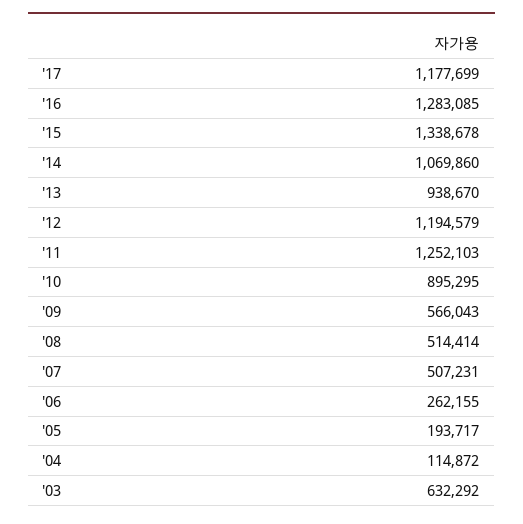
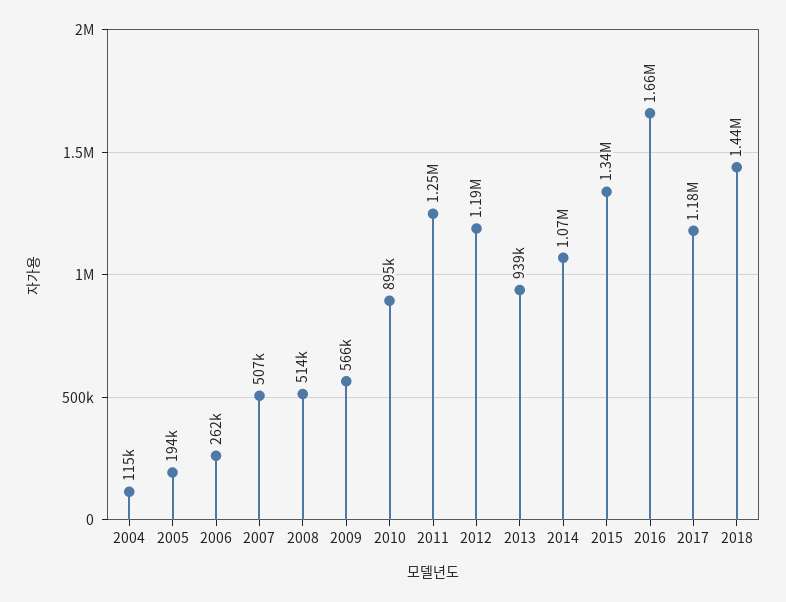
'16: 1283085 -> 1660000
'03: 632292 -> none
2018: none -> 1440000

